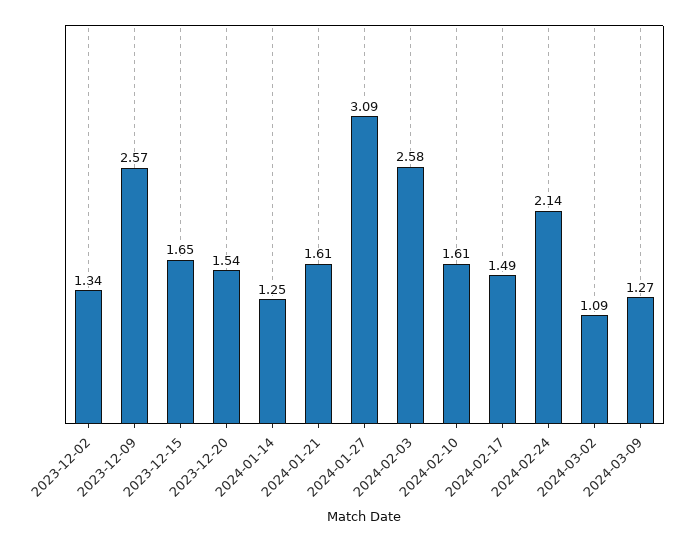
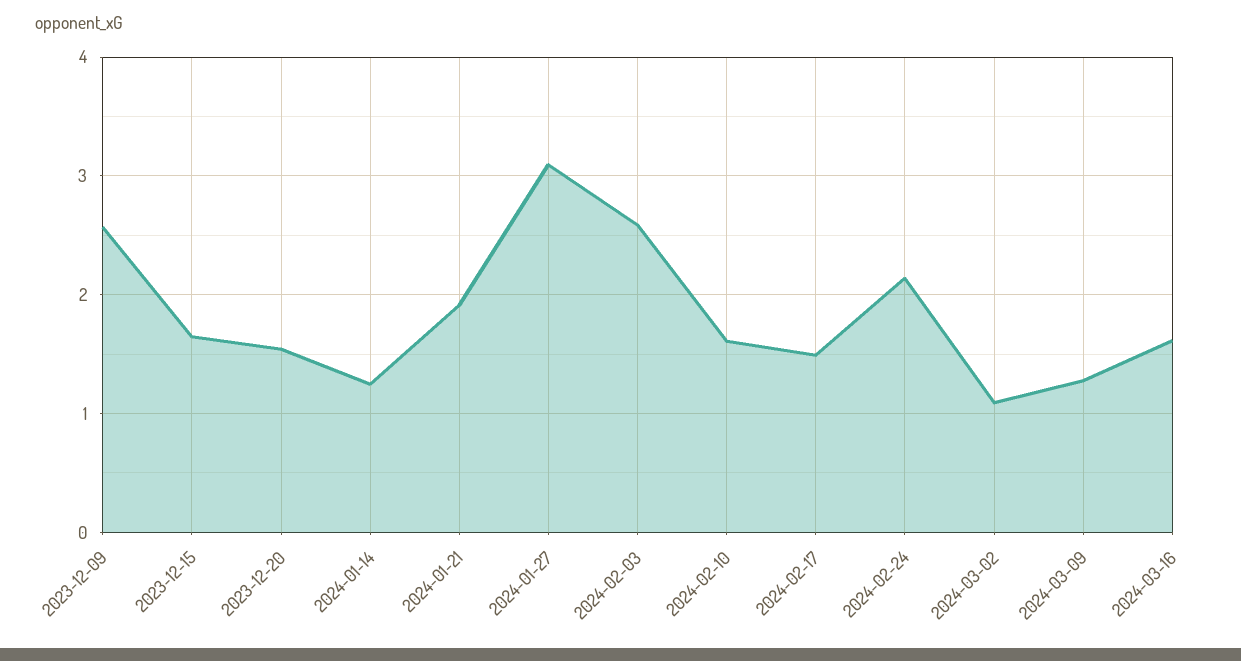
2023-12-02: 1.34 -> none
2024-01-21: 1.61 -> 1.9
2024-03-16: none -> 1.6

